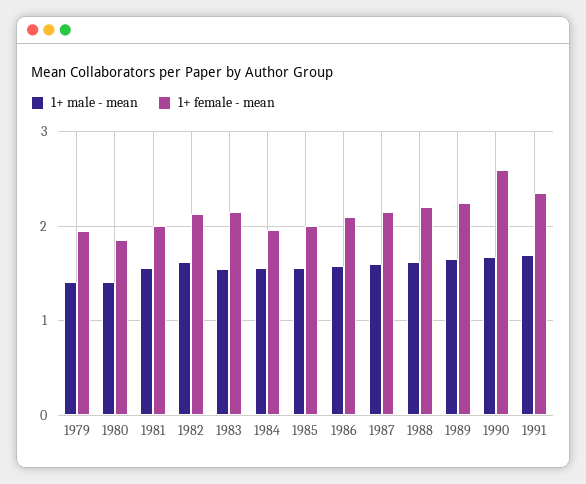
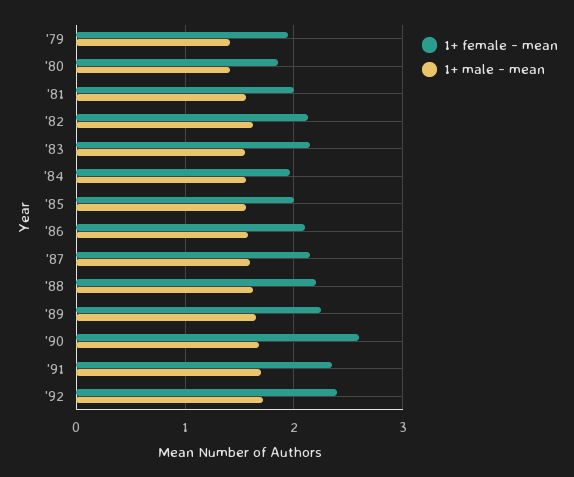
1+ female - mean, '92: none -> 2.4
1+ male - mean, '92: none -> 1.7

